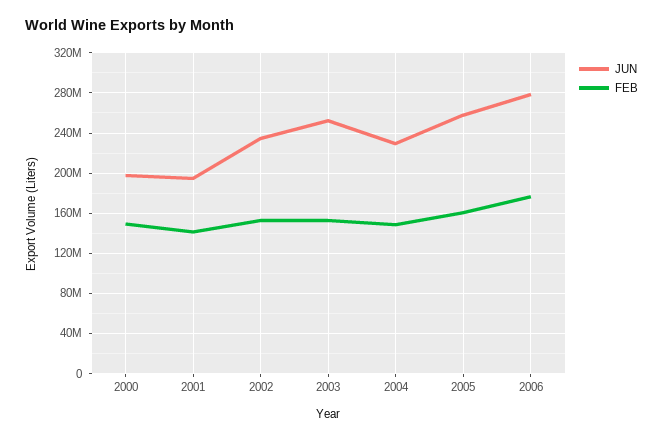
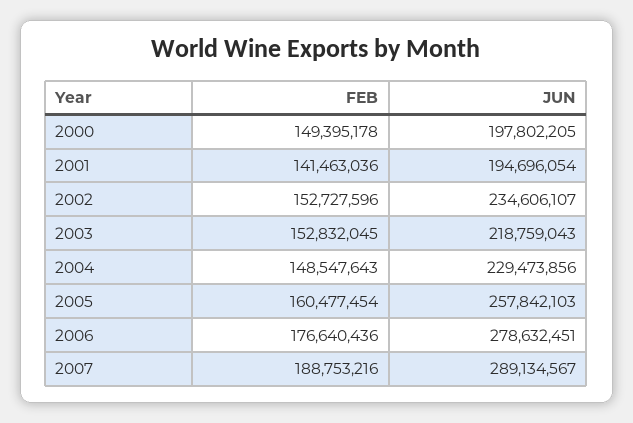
JUN, 2003: 250000000 -> 218759043
FEB, 2007: none -> 188753216
JUN, 2007: none -> 289134567

